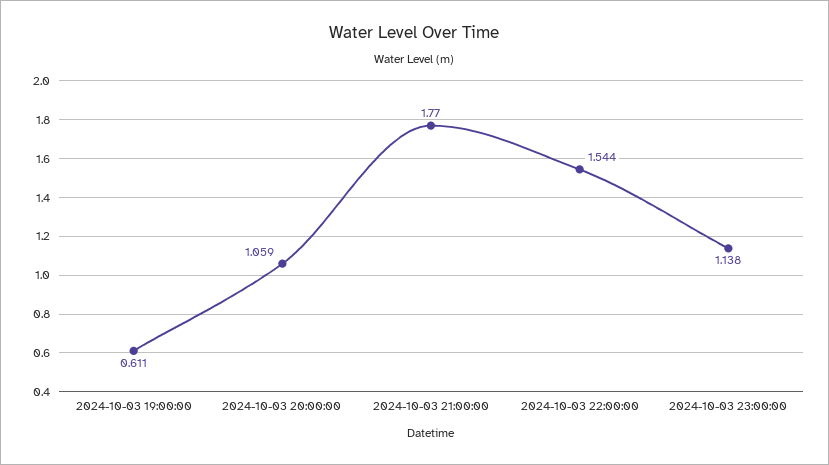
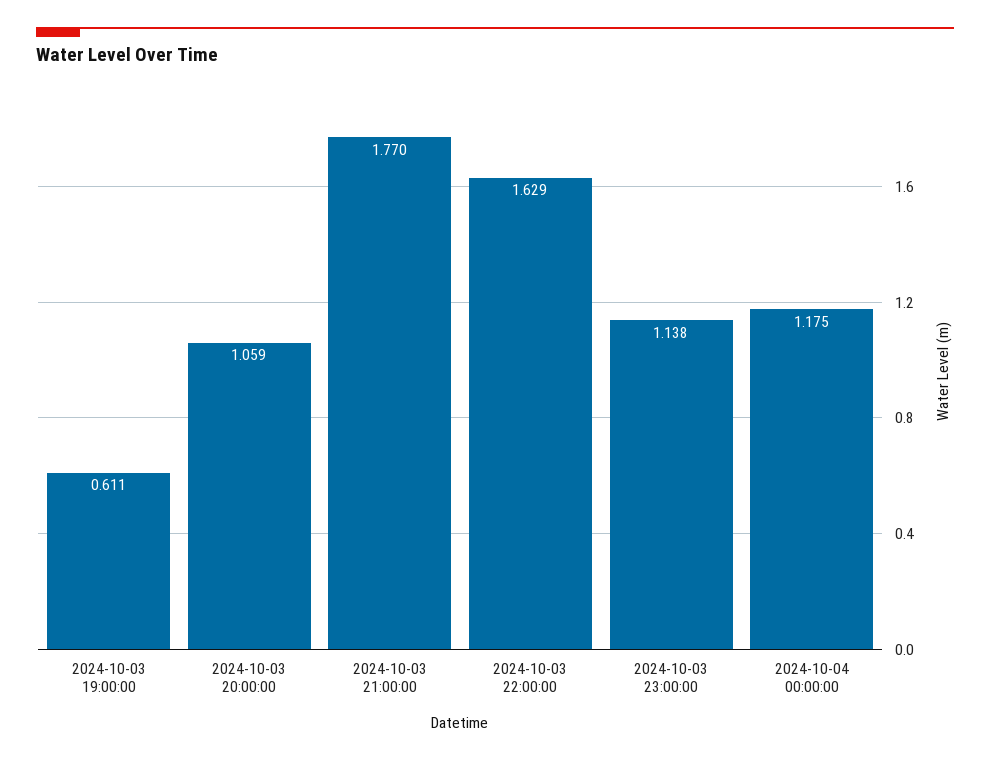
2024-10-03 22:00:00: 1.544 -> 1.629
2024-10-04 00:00:00: none -> 1.175

